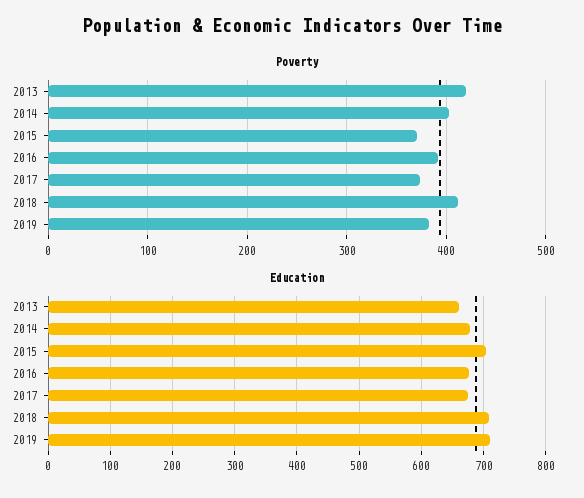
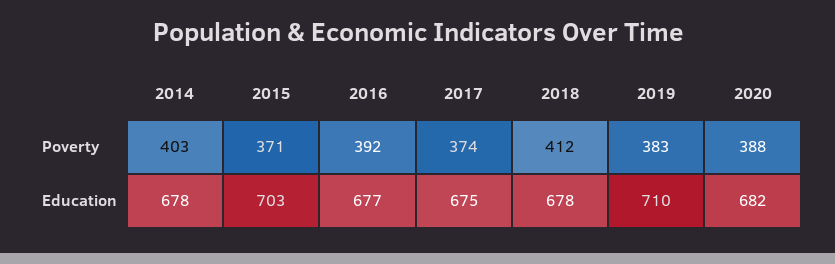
Poverty, 2013: 420 -> none
Education, 2013: 660 -> none
Education, 2018: 710 -> 678
Poverty, 2020: none -> 388
Education, 2020: none -> 682

